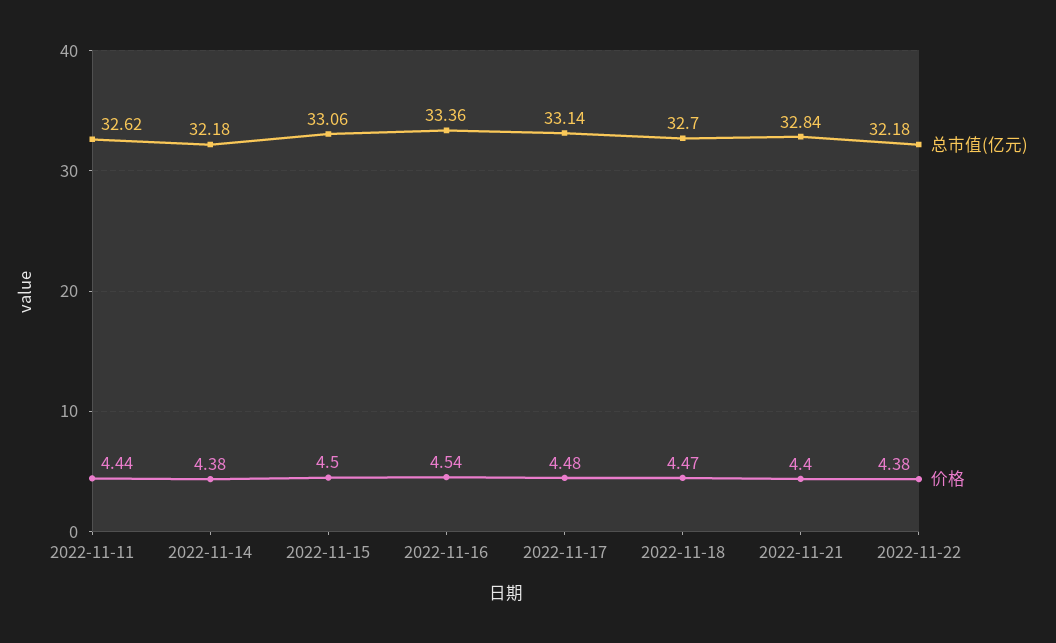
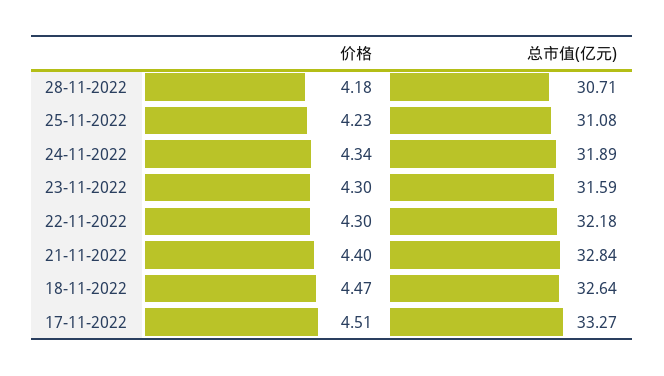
总市值(亿元), 2022-11-11: 32.62 -> none
价格, 2022-11-11: 4.44 -> none
总市值(亿元), 2022-11-14: 32.18 -> none
价格, 2022-11-14: 4.38 -> none
总市值(亿元), 2022-11-15: 33.06 -> none
价格, 2022-11-15: 4.5 -> none
总市值(亿元), 2022-11-16: 33.36 -> none
价格, 2022-11-16: 4.54 -> none
总市值(亿元), 2022-11-17: 33.14 -> 33.27
价格, 2022-11-17: 4.48 -> 4.51
总市值(亿元), 2022-11-18: 32.7 -> 32.64
价格, 2022-11-22: 4.38 -> 4.3
价格, 28-11-2022: none -> 4.18
总市值(亿元), 28-11-2022: none -> 30.71
价格, 25-11-2022: none -> 4.23
总市值(亿元), 25-11-2022: none -> 31.08
价格, 24-11-2022: none -> 4.34
总市值(亿元), 24-11-2022: none -> 31.89
价格, 23-11-2022: none -> 4.3
总市值(亿元), 23-11-2022: none -> 31.59

